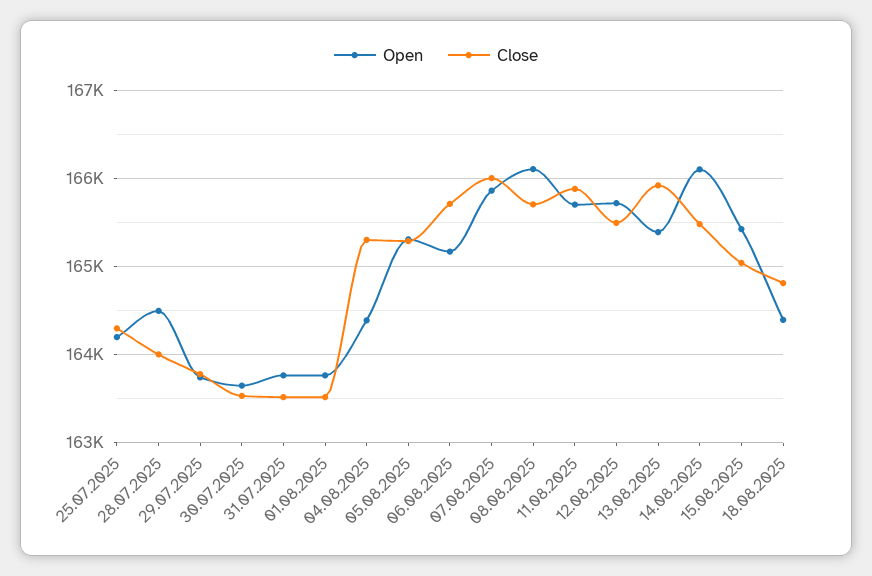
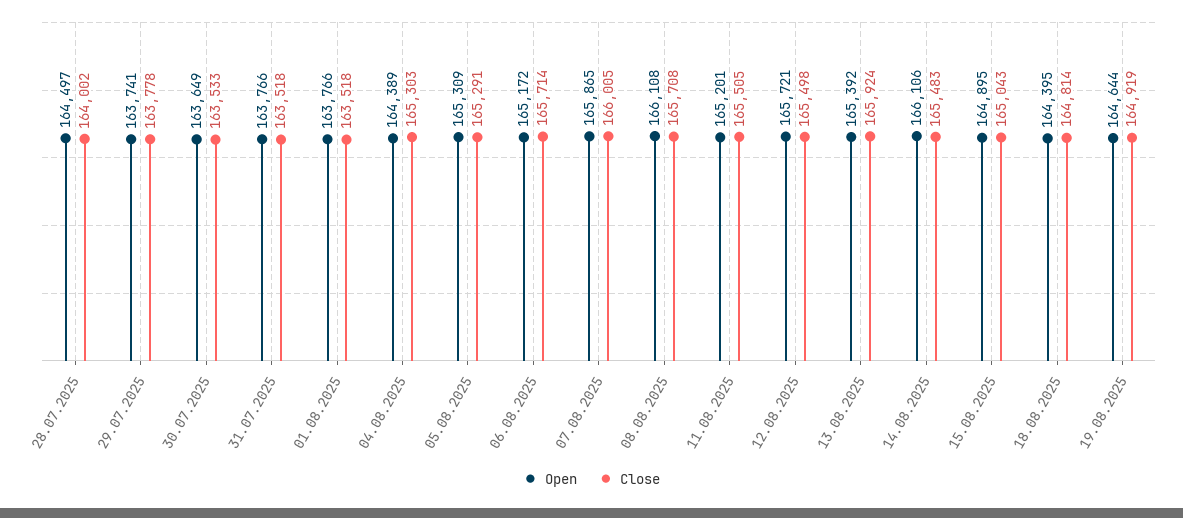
Open, 25.07.2025: 164200 -> none
Close, 25.07.2025: 164300 -> none
Open, 11.08.2025: 165700 -> 165201
Close, 11.08.2025: 165900 -> 165505
Open, 15.08.2025: 165400 -> 164895
Open, 19.08.2025: none -> 164644
Close, 19.08.2025: none -> 164919

